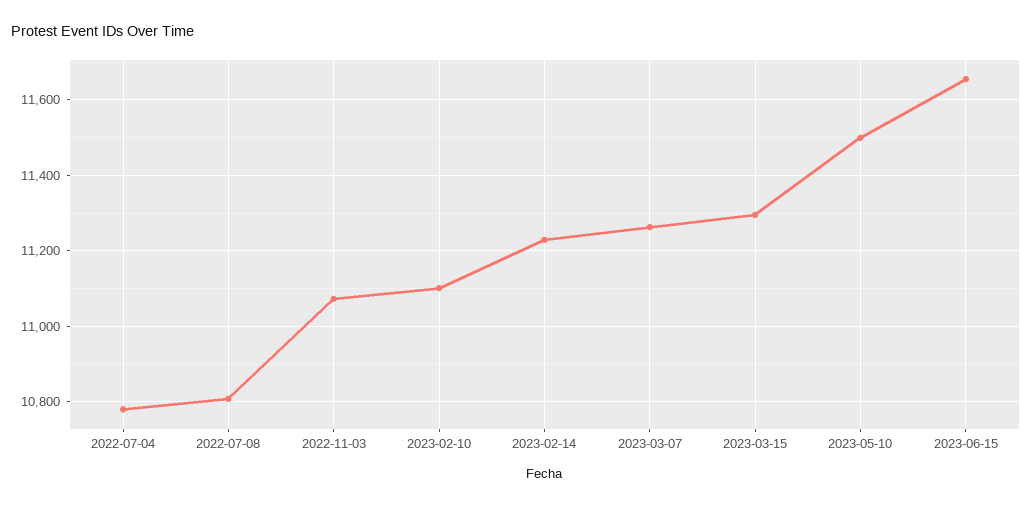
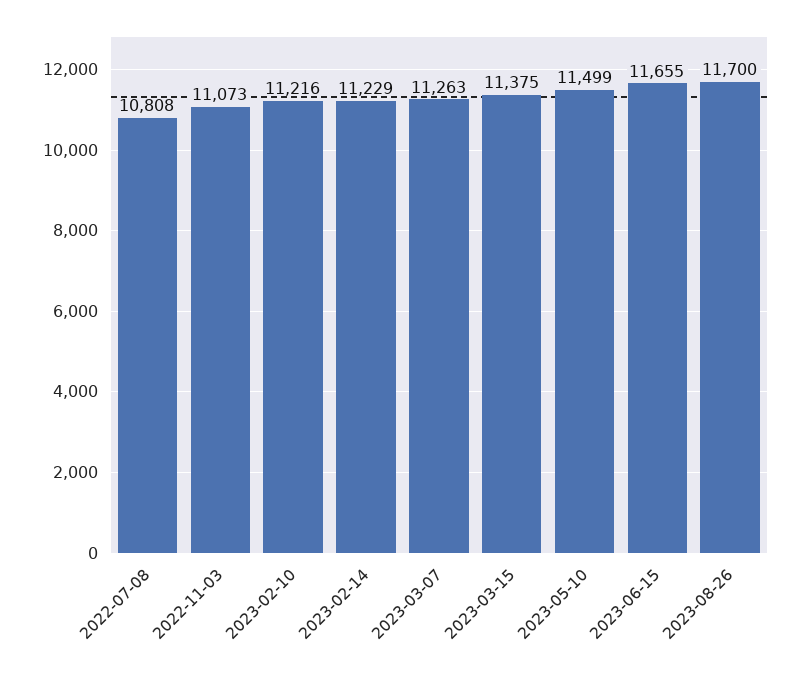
2022-07-04: 10780 -> none
2023-02-10: 11100 -> 11216
2023-03-15: 11300 -> 11375
2023-08-26: none -> 11700

